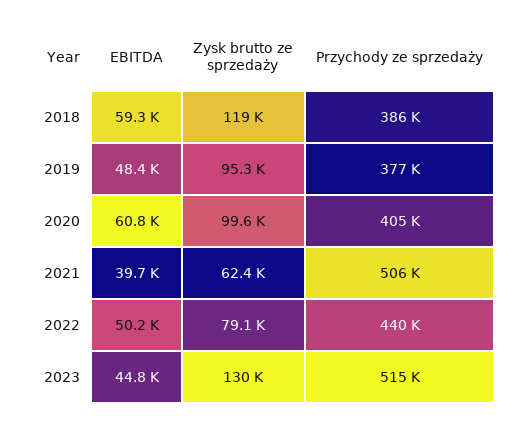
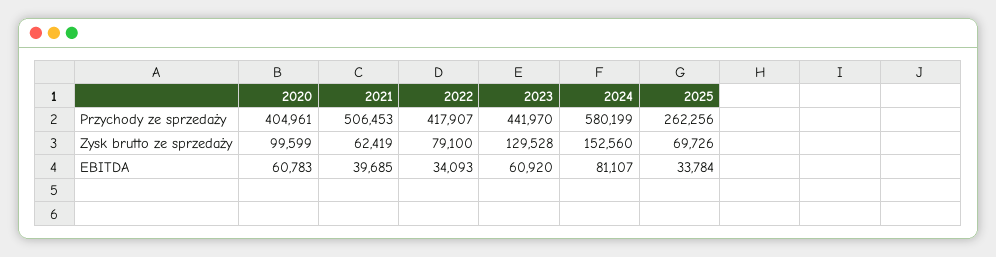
EBITDA, 2018: 59300 -> none
Zysk brutto ze sprzedaży, 2018: 119000 -> none
Przychody ze sprzedaży, 2018: 386000 -> none
EBITDA, 2019: 48400 -> none
Zysk brutto ze sprzedaży, 2019: 95300 -> none
Przychody ze sprzedaży, 2019: 377000 -> none
EBITDA, 2022: 50200 -> 34093
Przychody ze sprzedaży, 2022: 440000 -> 417907
EBITDA, 2023: 44800 -> 60920
Przychody ze sprzedaży, 2023: 515000 -> 441970
Przychody ze sprzedaży, 2024: none -> 580199
Przychody ze sprzedaży, 2025: none -> 262256
Zysk brutto ze sprzedaży, 2024: none -> 152560
Zysk brutto ze sprzedaży, 2025: none -> 69726
EBITDA, 2024: none -> 81107
EBITDA, 2025: none -> 33784

